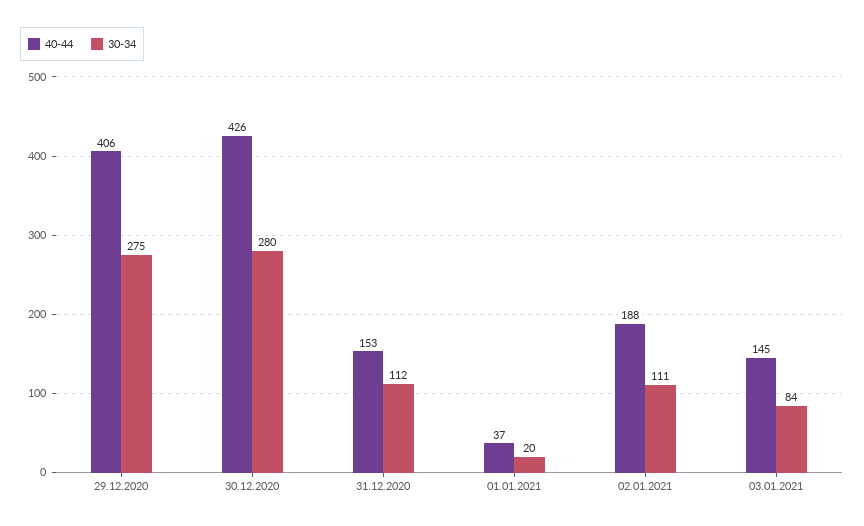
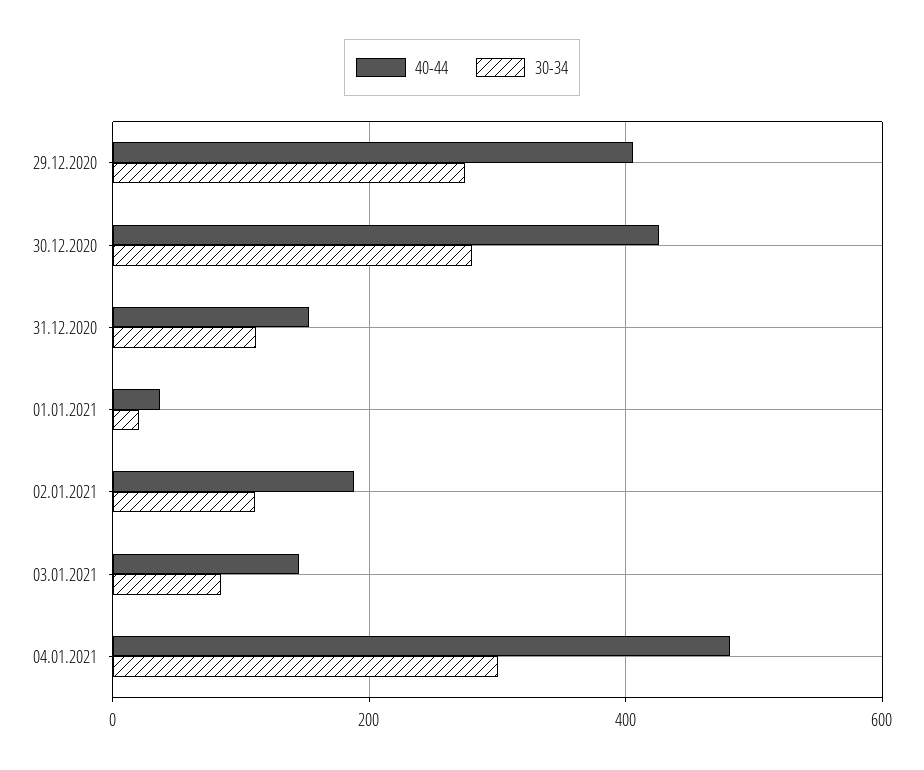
40-44, 04.01.2021: none -> 480
30-34, 04.01.2021: none -> 300

